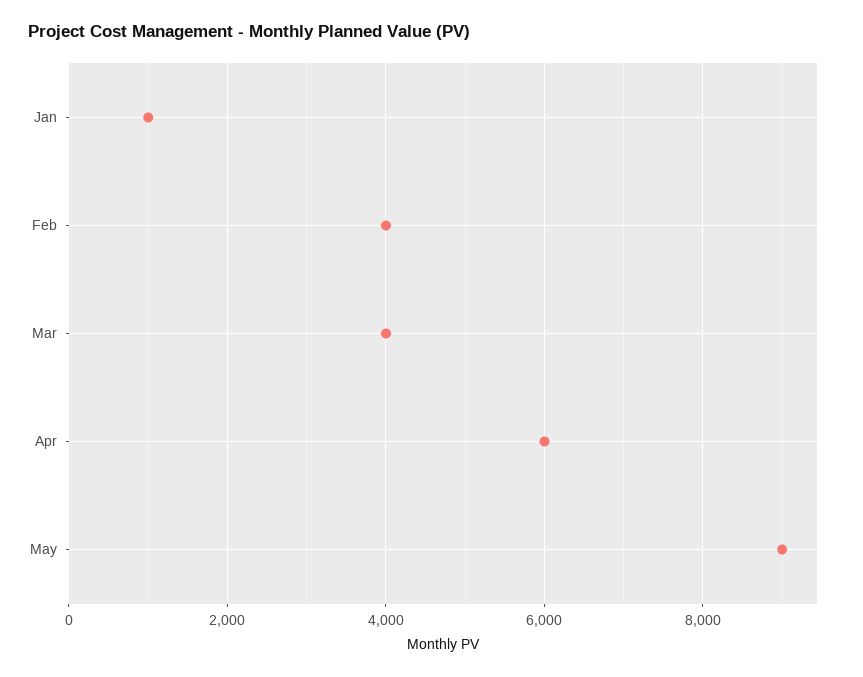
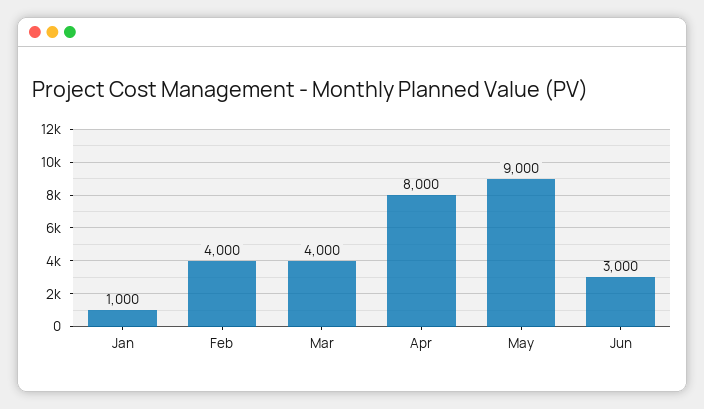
Apr: 6000 -> 8000
Jun: none -> 3000

